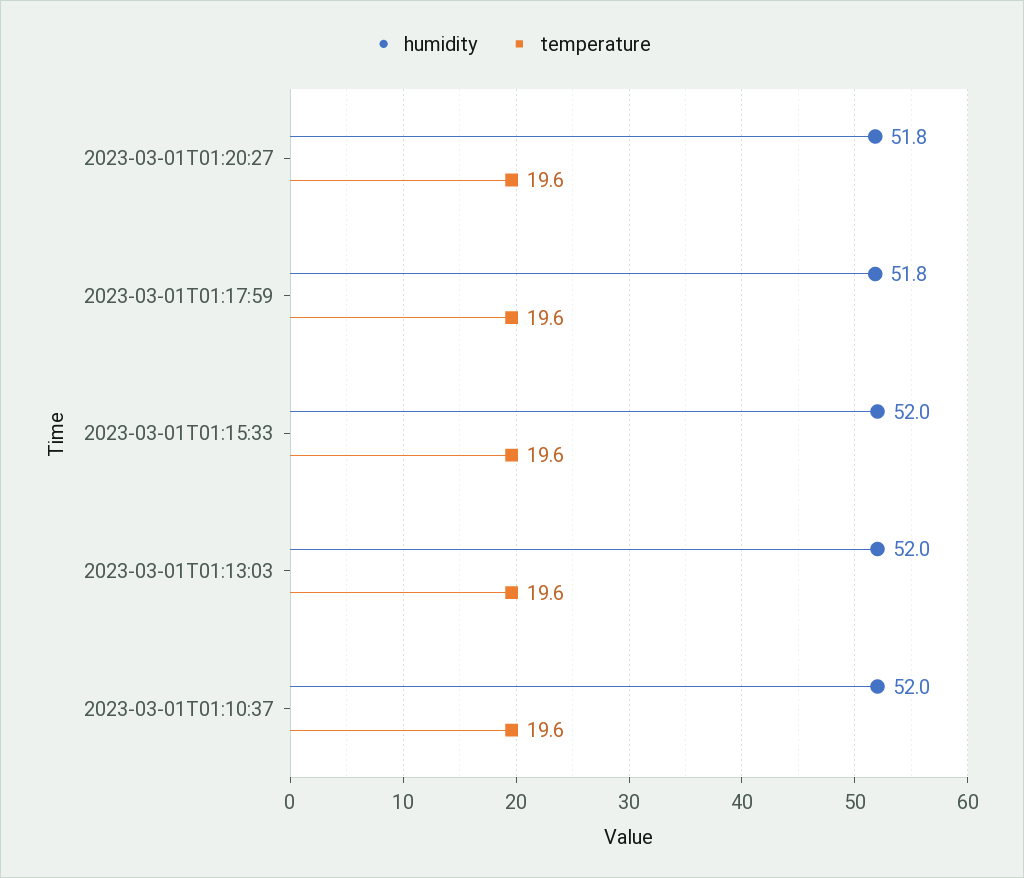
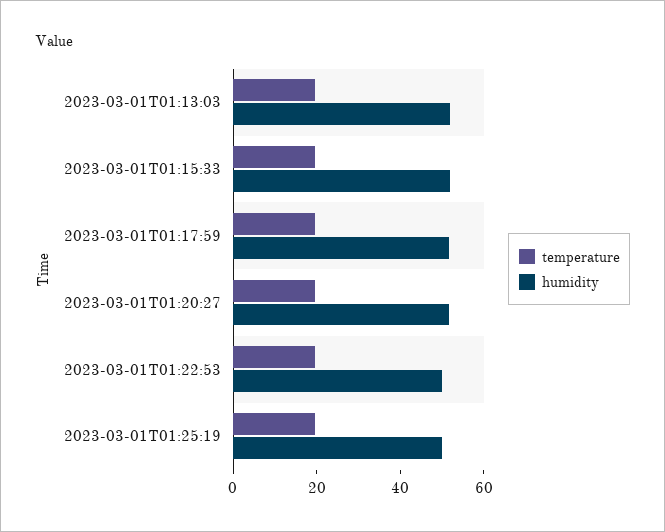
humidity, 2023-03-01T01:10:37: 52 -> none
temperature, 2023-03-01T01:10:37: 19.6 -> none
temperature, 2023-03-01T01:22:53: none -> 20
humidity, 2023-03-01T01:22:53: none -> 50
temperature, 2023-03-01T01:25:19: none -> 20
humidity, 2023-03-01T01:25:19: none -> 50

